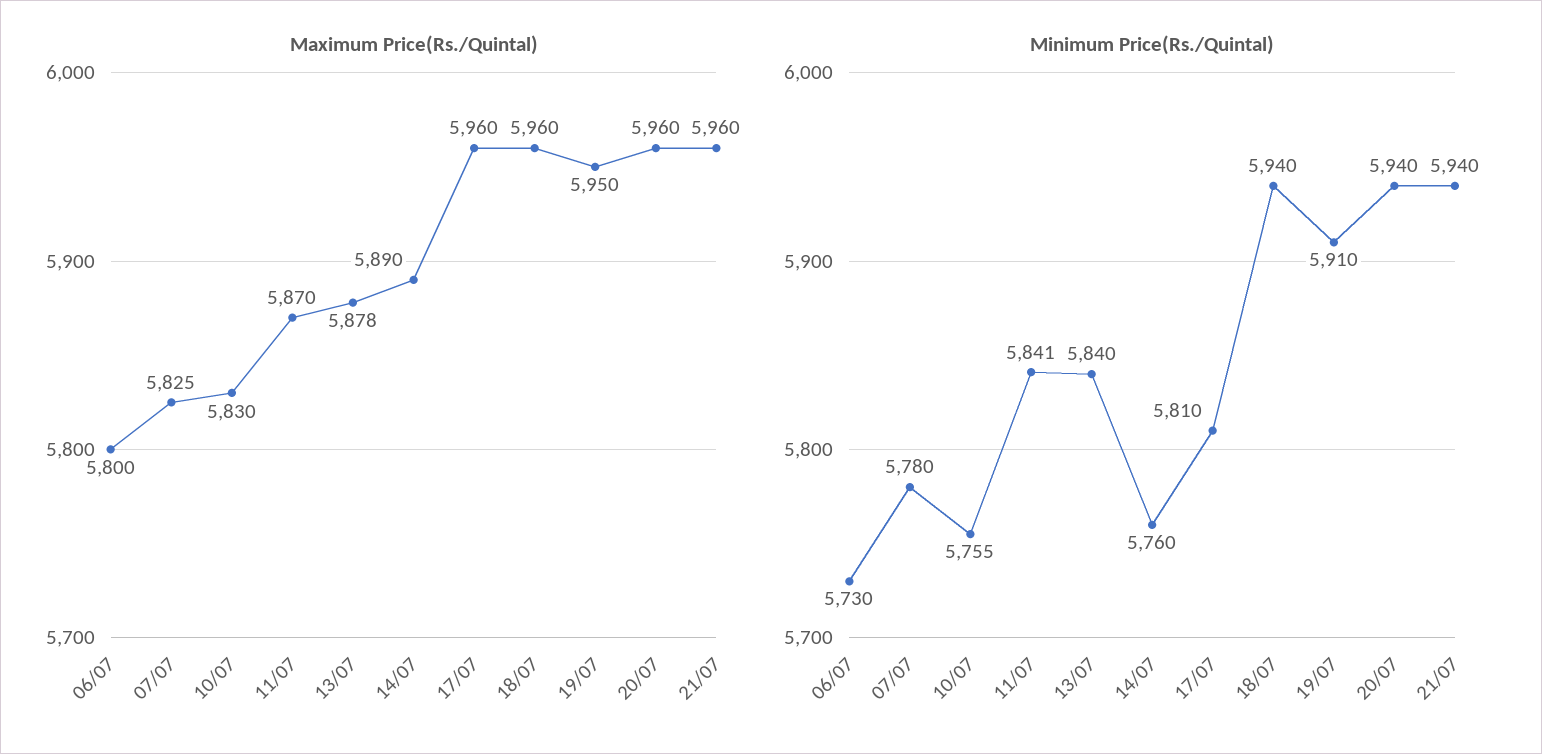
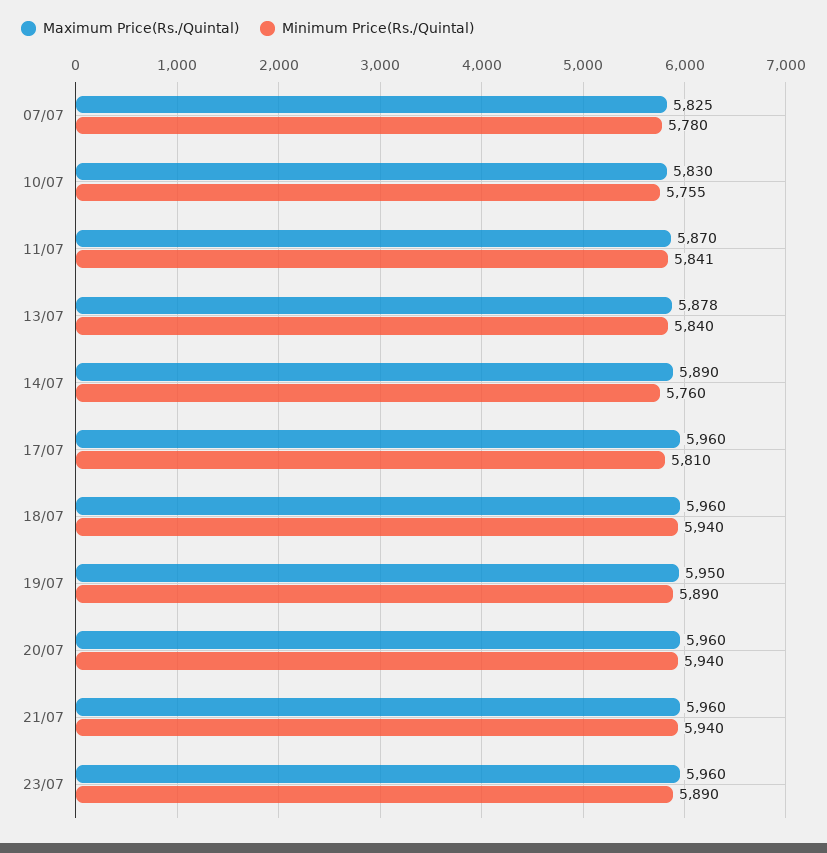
Maximum Price(Rs./Quintal), 06/07: 5800 -> none
Minimum Price(Rs./Quintal), 06/07: 5730 -> none
Minimum Price(Rs./Quintal), 19/07: 5910 -> 5890
Maximum Price(Rs./Quintal), 23/07: none -> 5960
Minimum Price(Rs./Quintal), 23/07: none -> 5890

